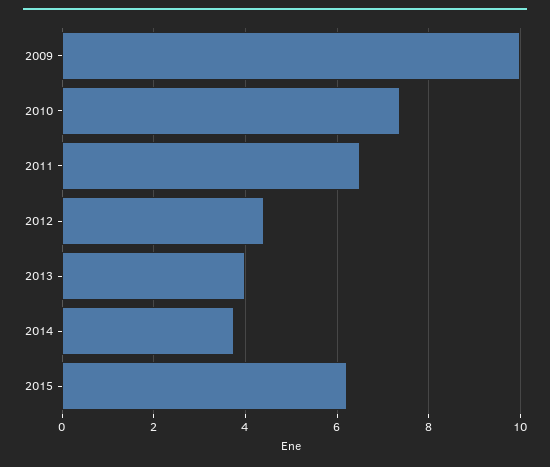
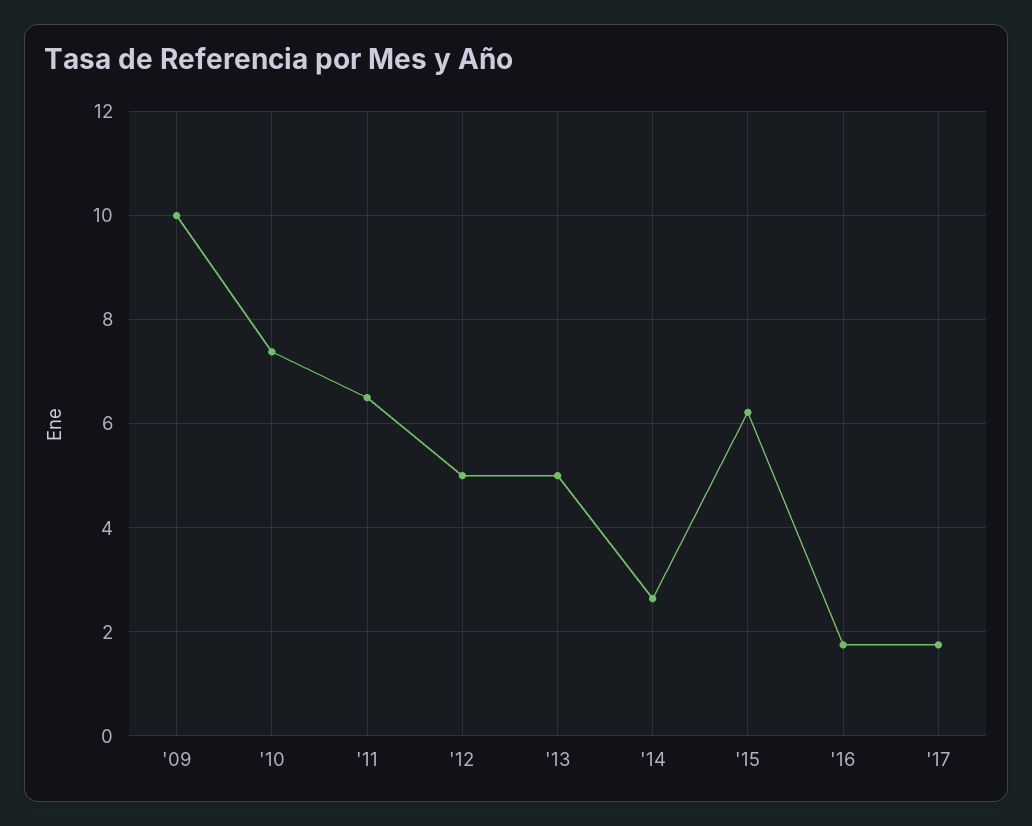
2012: 4.4 -> 5
2013: 4 -> 5
2014: 3.8 -> 2.6
'16: none -> 1.8
'17: none -> 1.8

